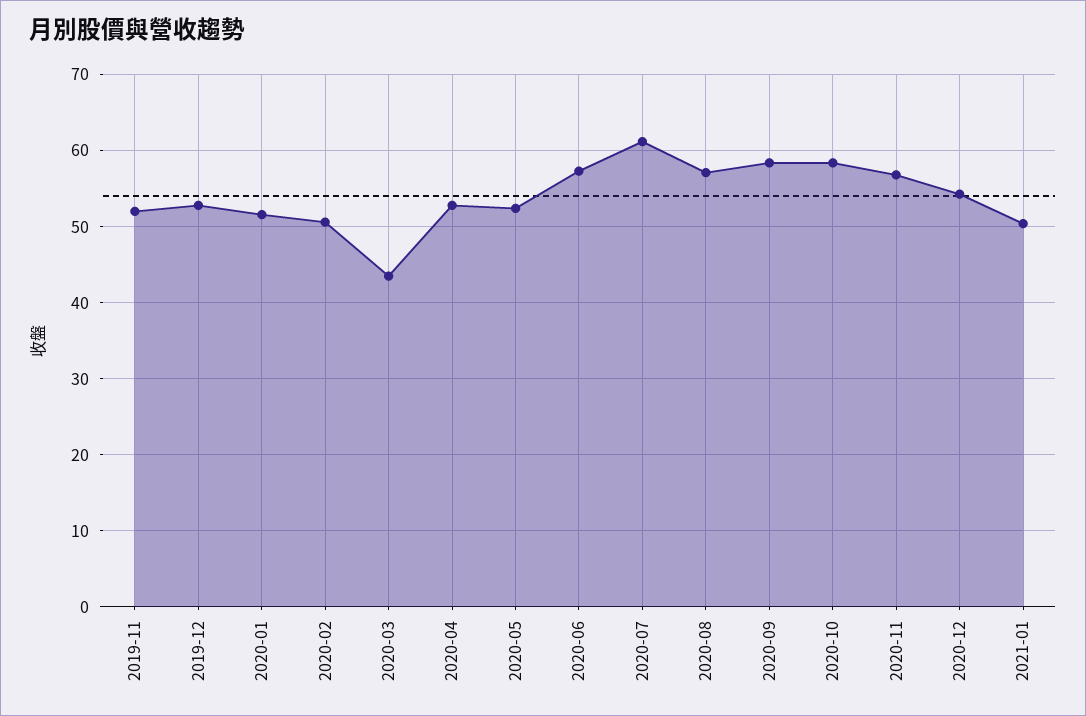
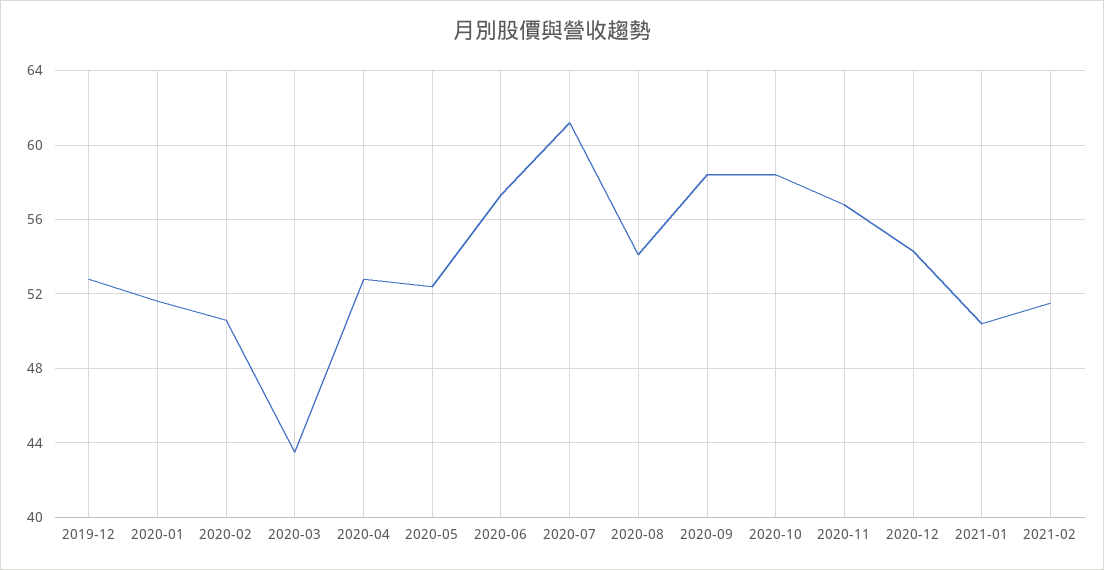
2019-11: 52 -> none
2020-08: 57 -> 54
2021-02: none -> 51.5

